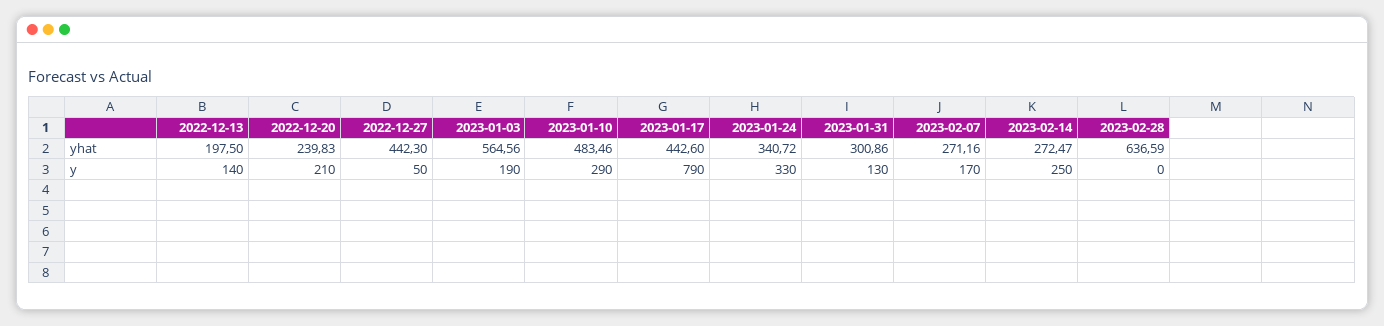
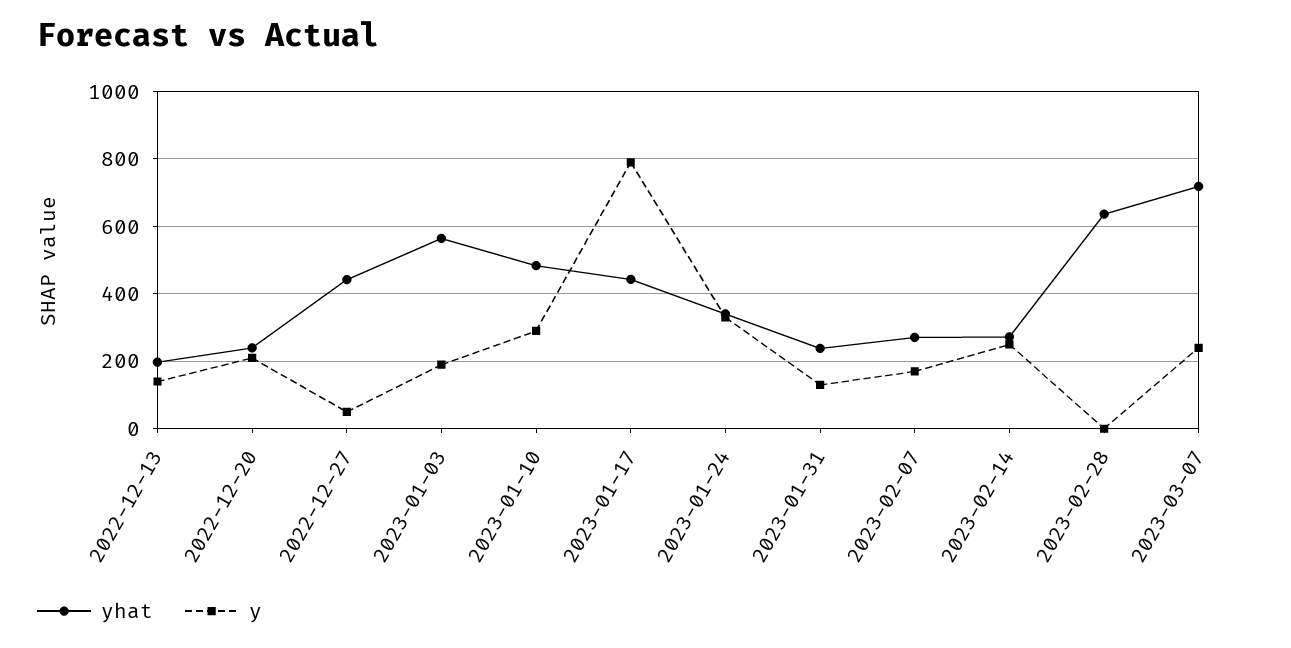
yhat, 2023-01-31: 300.86 -> 240
yhat, 2023-03-07: none -> 720
y, 2023-03-07: none -> 240

